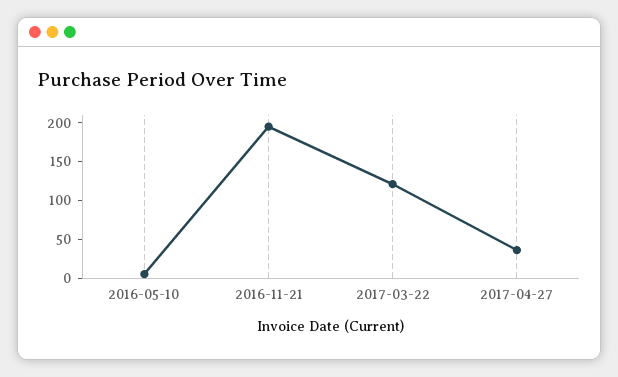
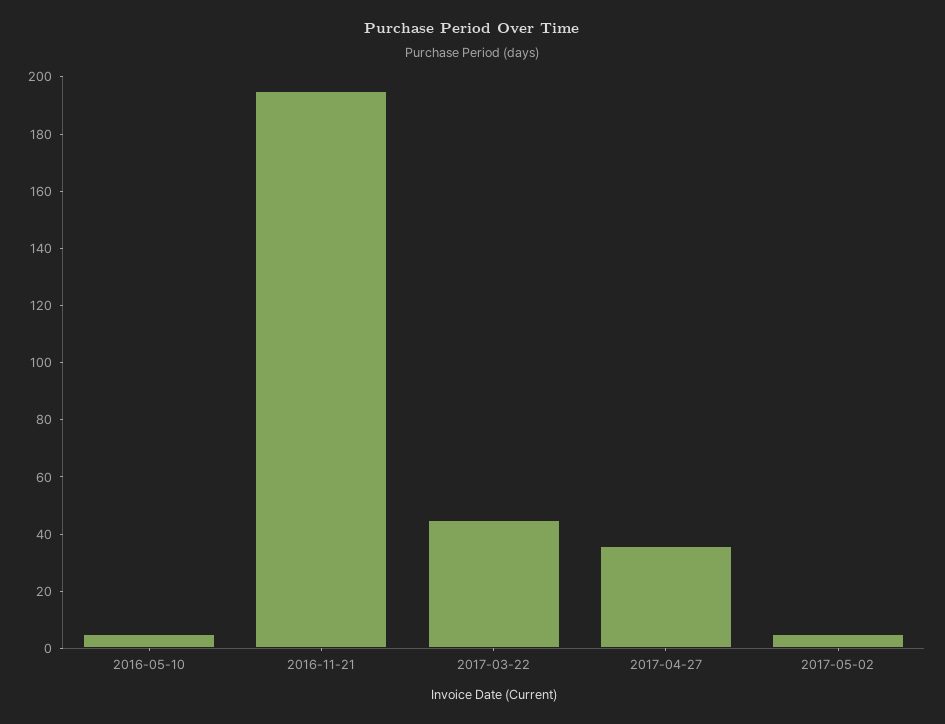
2017-03-22: 125 -> 45
2017-05-02: none -> 5

